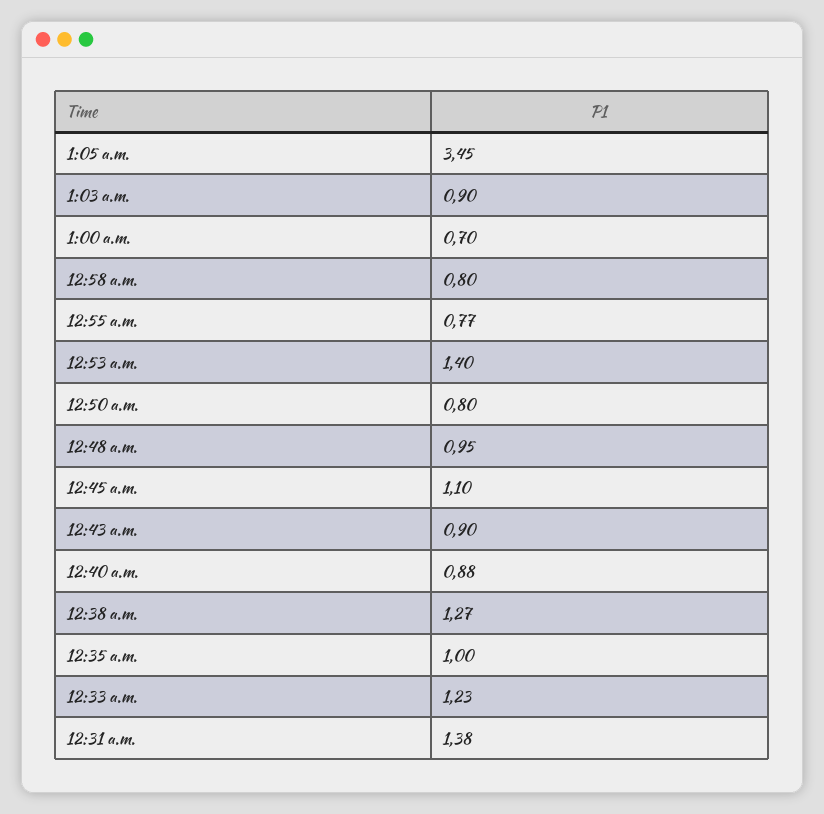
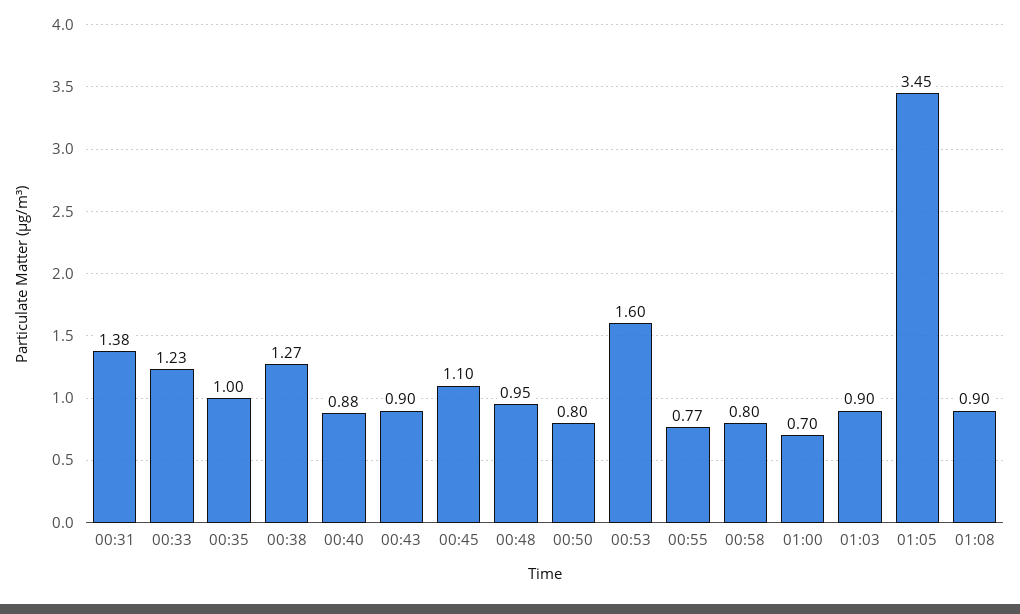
12:53 a.m.: 1.4 -> 1.6
01:08: none -> 0.9

